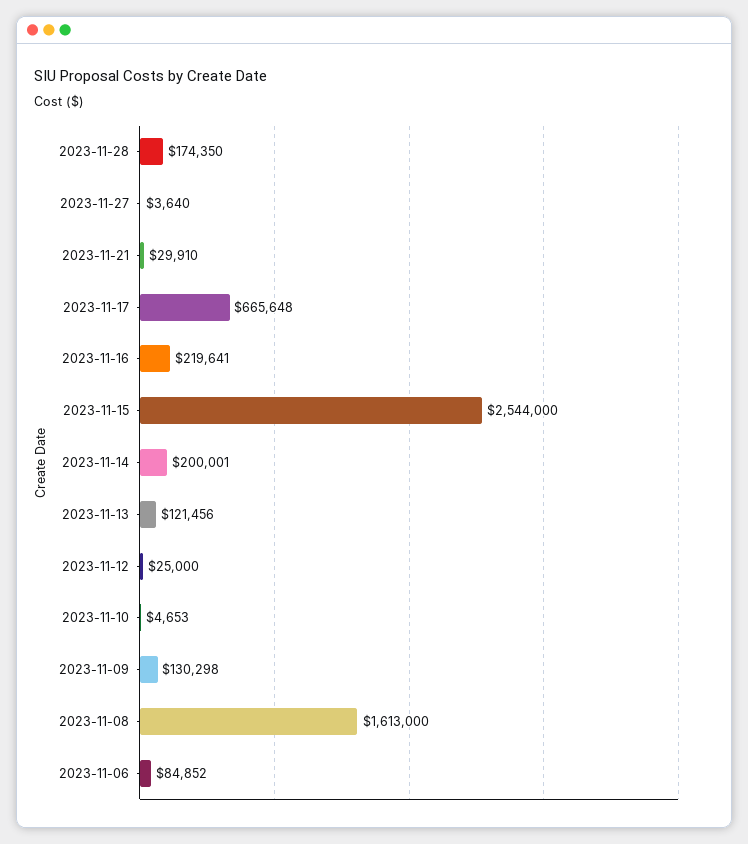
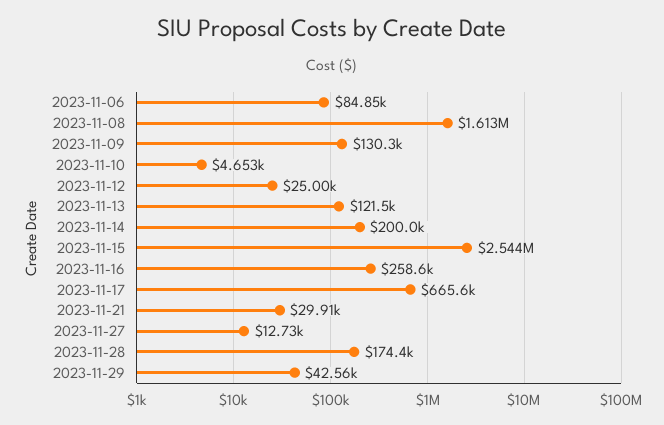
2023-11-27: 3640 -> 12730
2023-11-16: 219641 -> 258600
2023-11-29: none -> 42560

